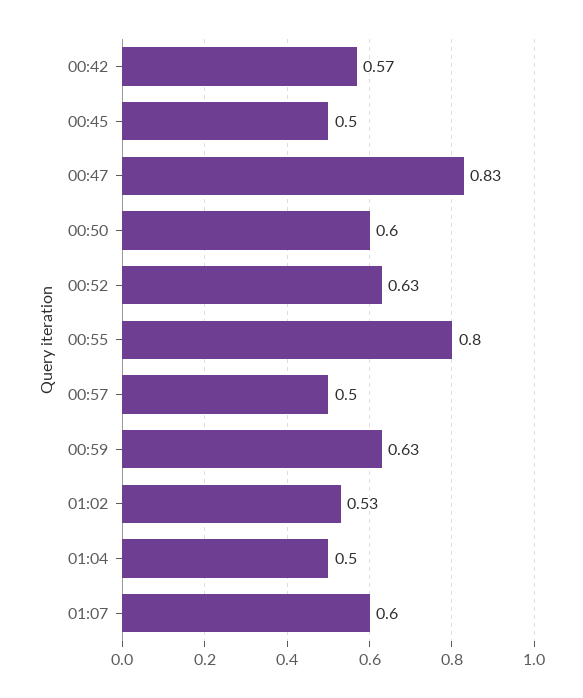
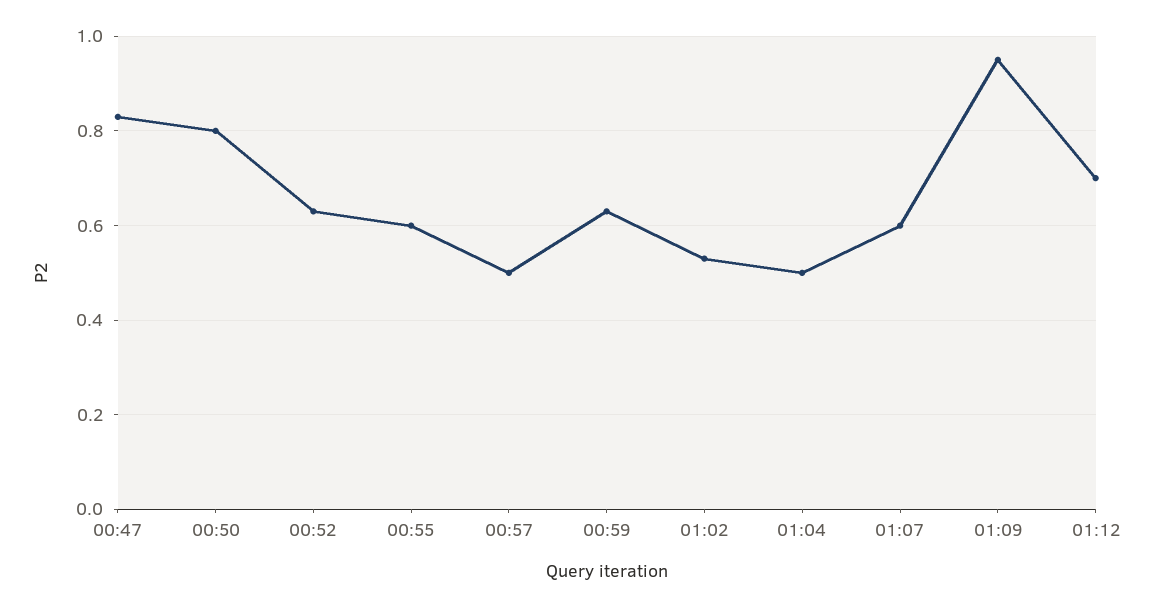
00:42: 0.57 -> none
00:45: 0.5 -> none
00:50: 0.6 -> 0.8
00:55: 0.8 -> 0.6
01:09: none -> 0.95
01:12: none -> 0.7

